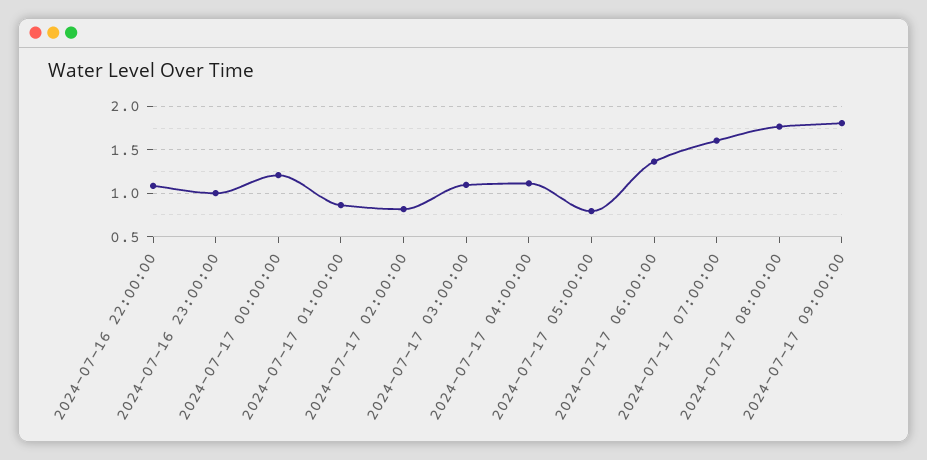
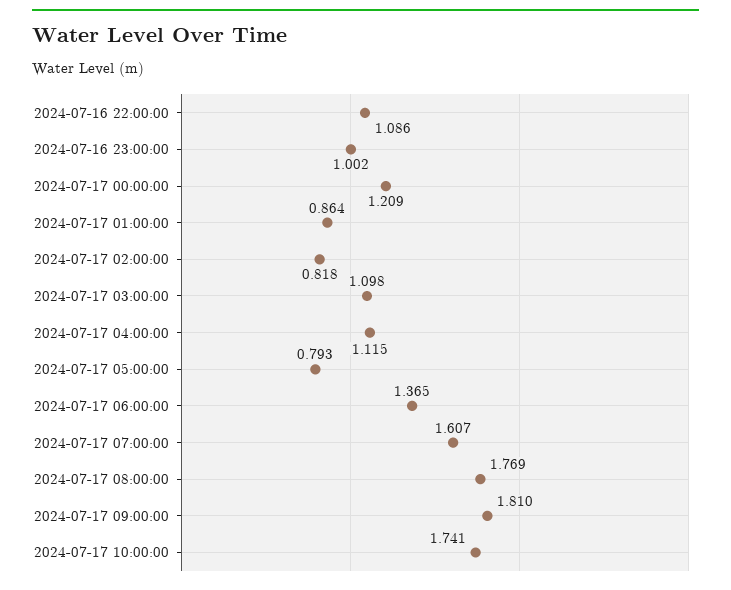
2024-07-17 10:00:00: none -> 1.741

